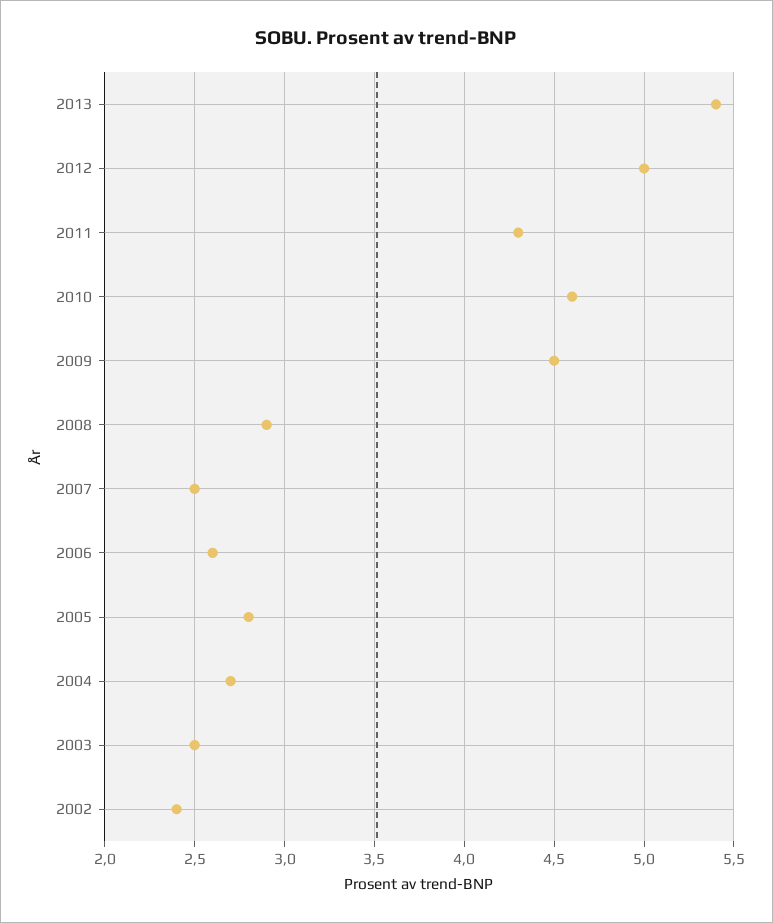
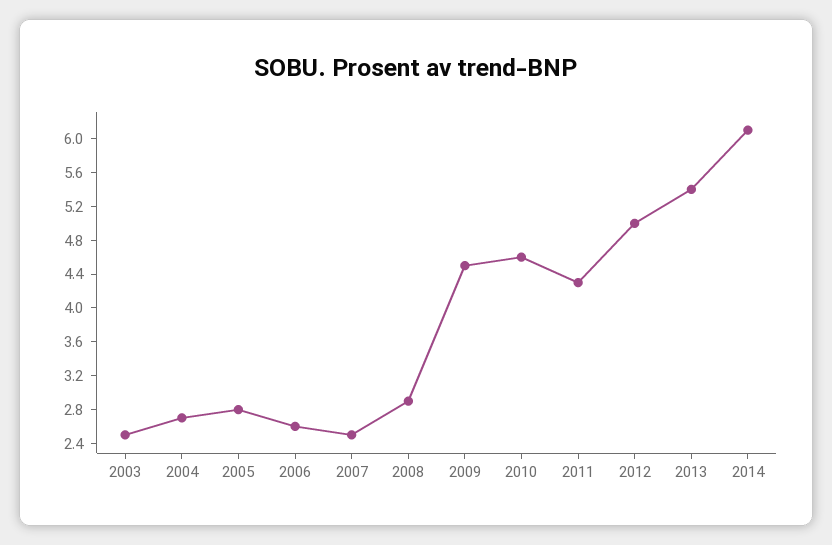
2002: 2.4 -> none
2014: none -> 6.1

